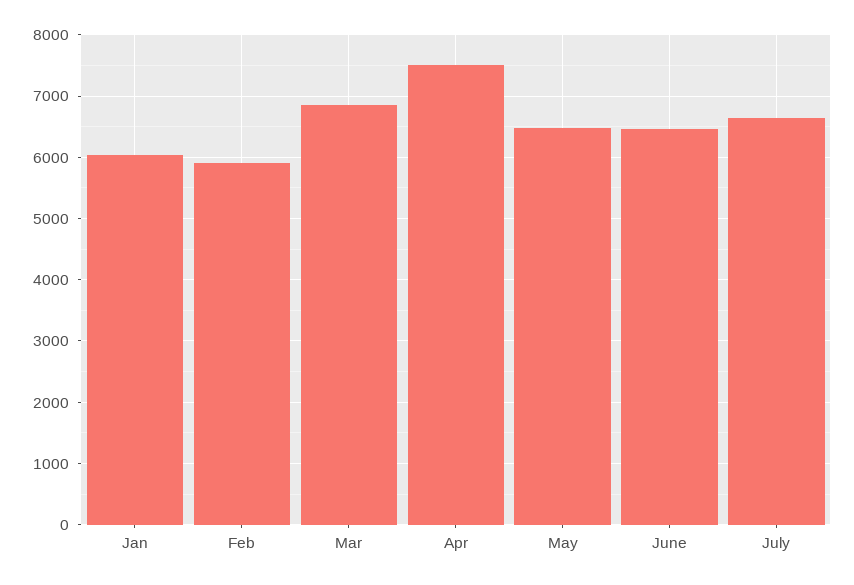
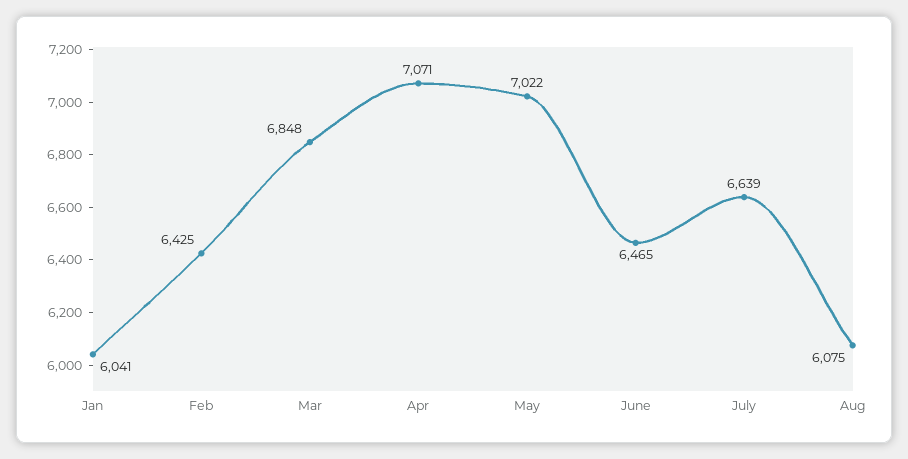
Feb: 5900 -> 6425
Apr: 7500 -> 7071
May: 6500 -> 7022
Aug: none -> 6075

